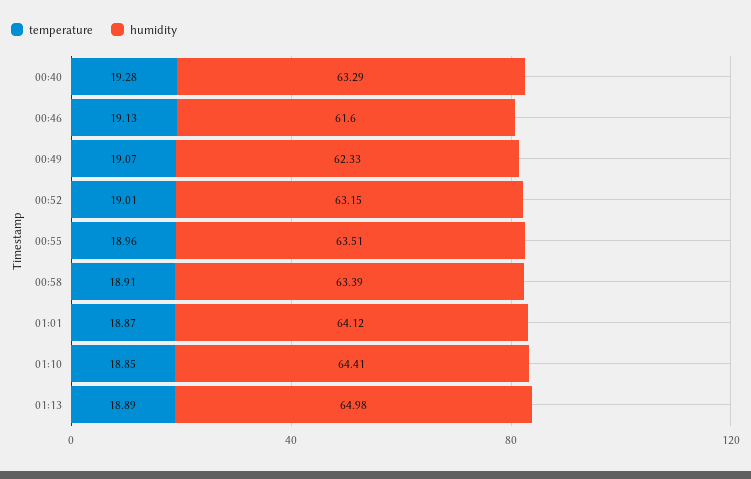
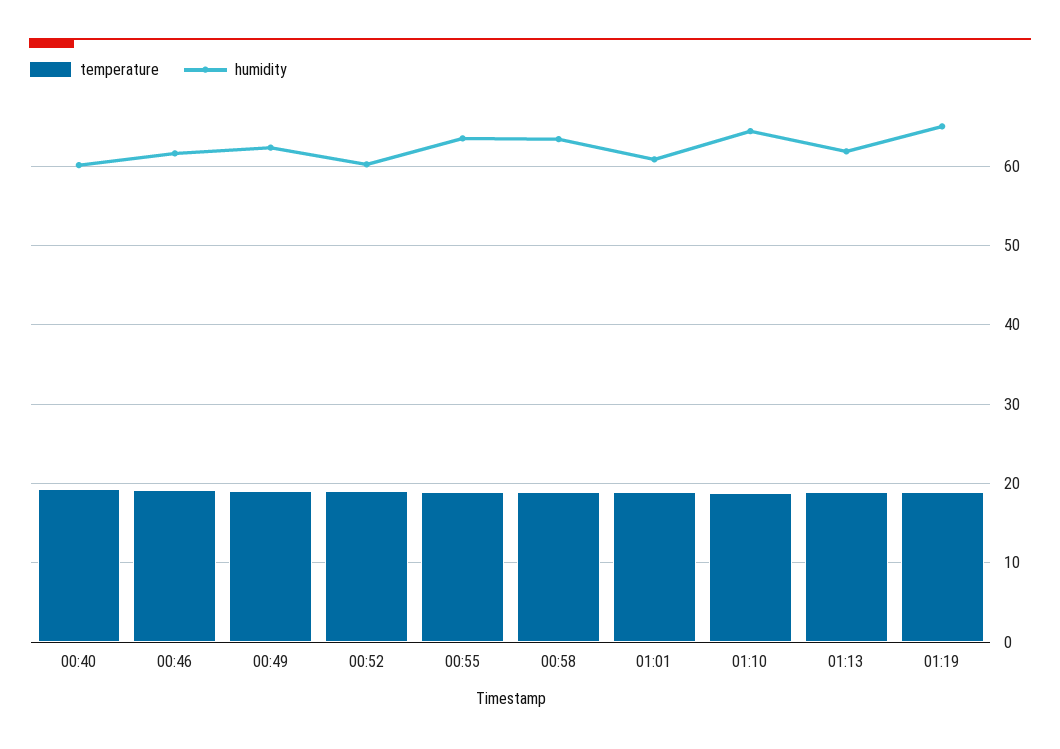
humidity, 00:40: 63.29 -> 60
humidity, 00:52: 63.15 -> 60
humidity, 01:01: 64.12 -> 61
humidity, 01:13: 64.98 -> 62
temperature, 01:19: none -> 19
humidity, 01:19: none -> 65

